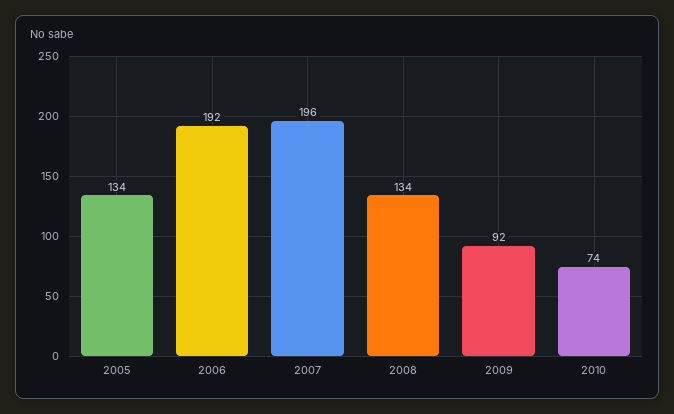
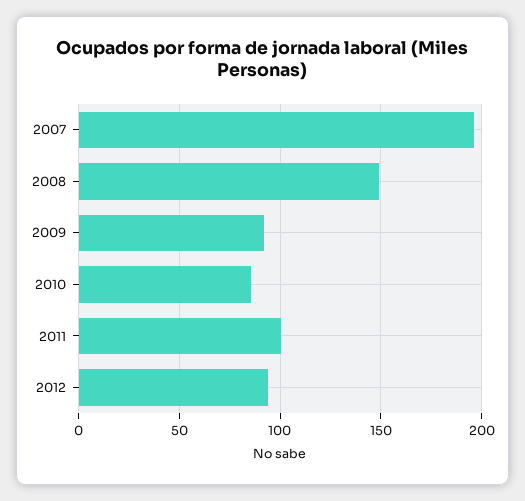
2005: 134 -> none
2006: 192 -> none
2008: 134 -> 150
2010: 74 -> 85
2011: none -> 100
2012: none -> 95

